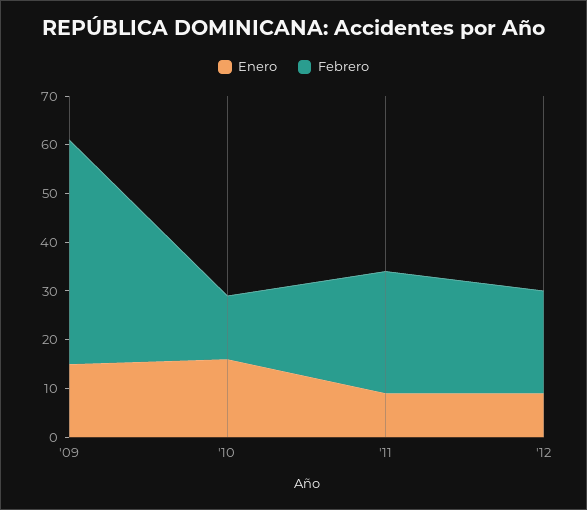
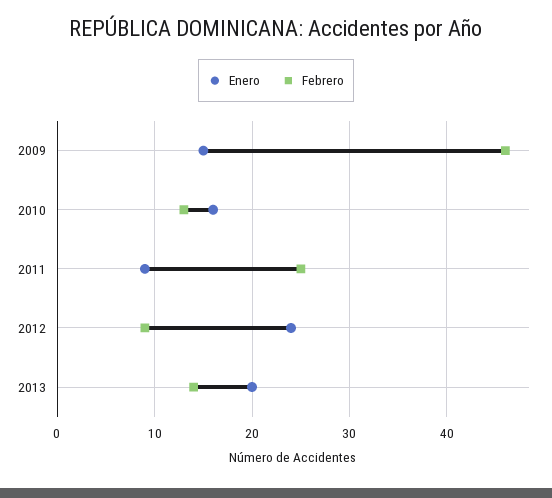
Enero, '12: 10 -> 24
Febrero, '12: 20 -> 9
Enero, 2013: none -> 20
Febrero, 2013: none -> 14

